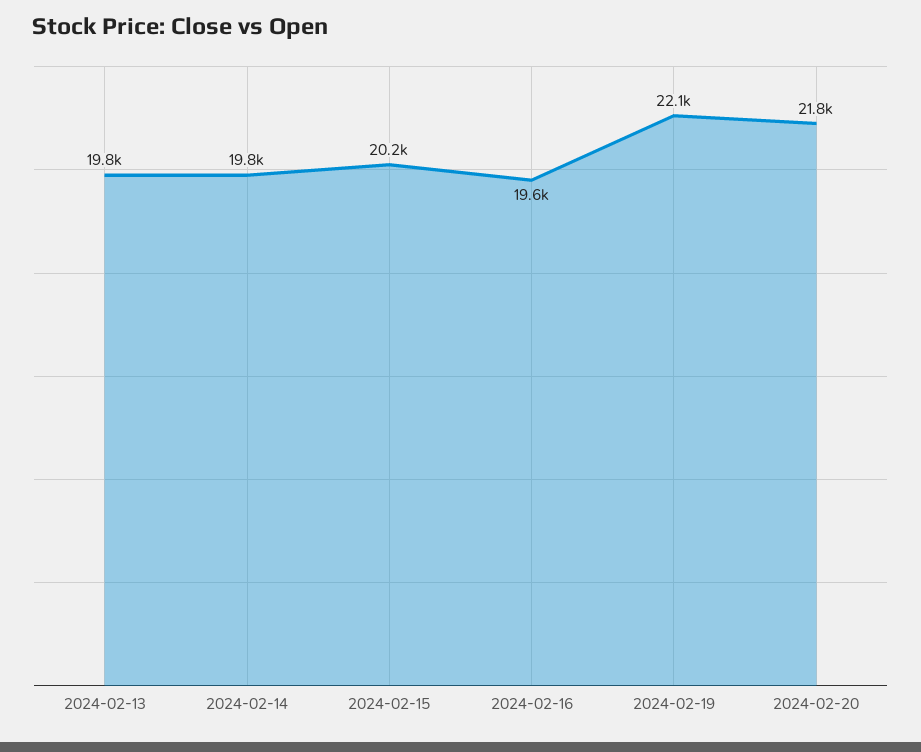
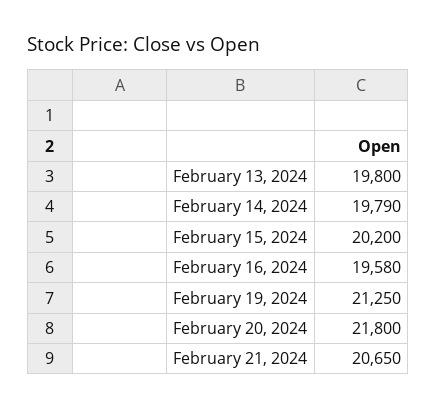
2024-02-19: 22100 -> 21250
February 21, 2024: none -> 20650

